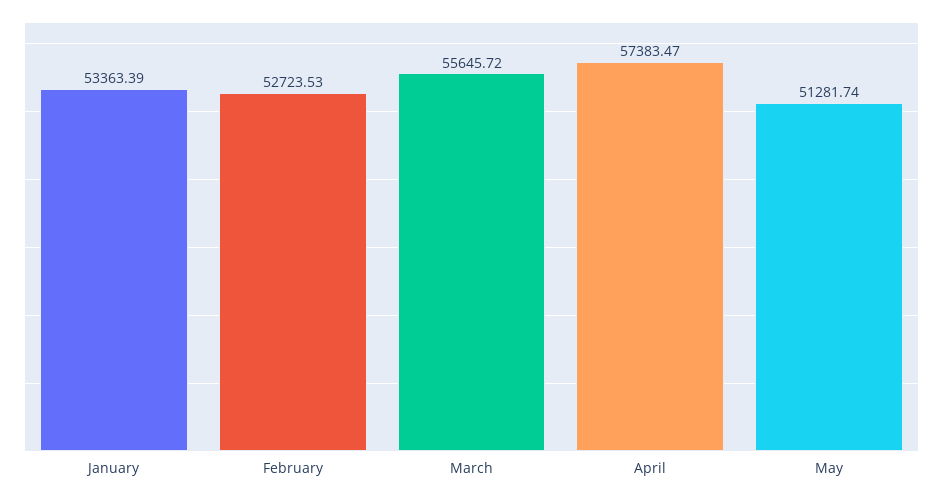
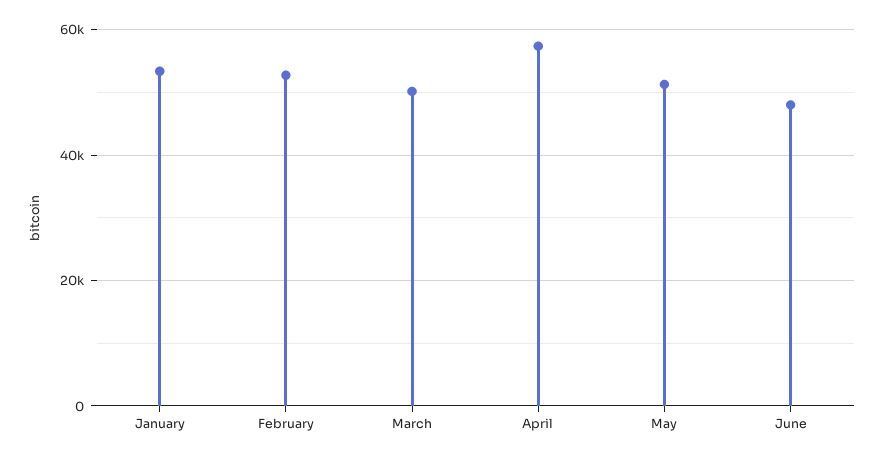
March: 55645.72 -> 50000
June: none -> 48000

